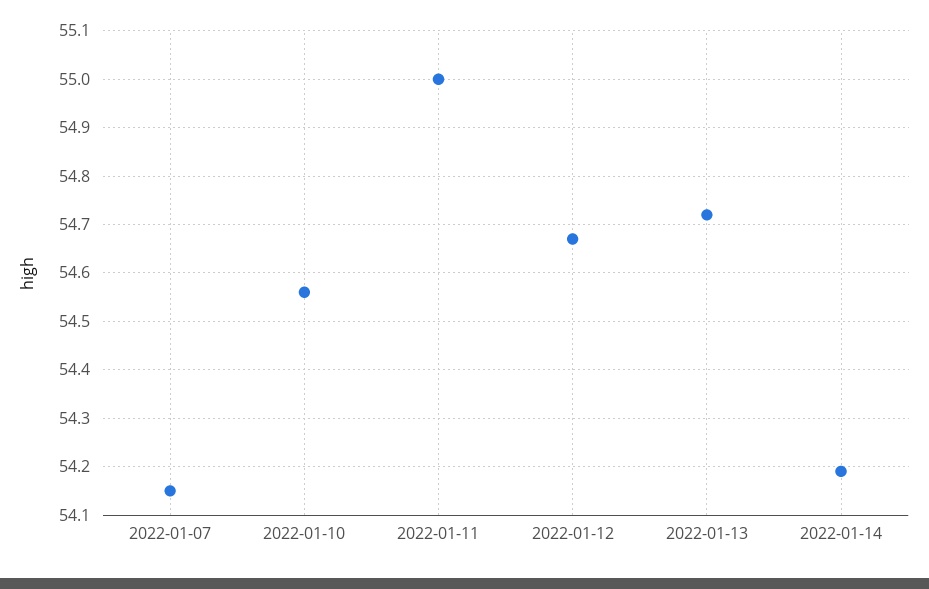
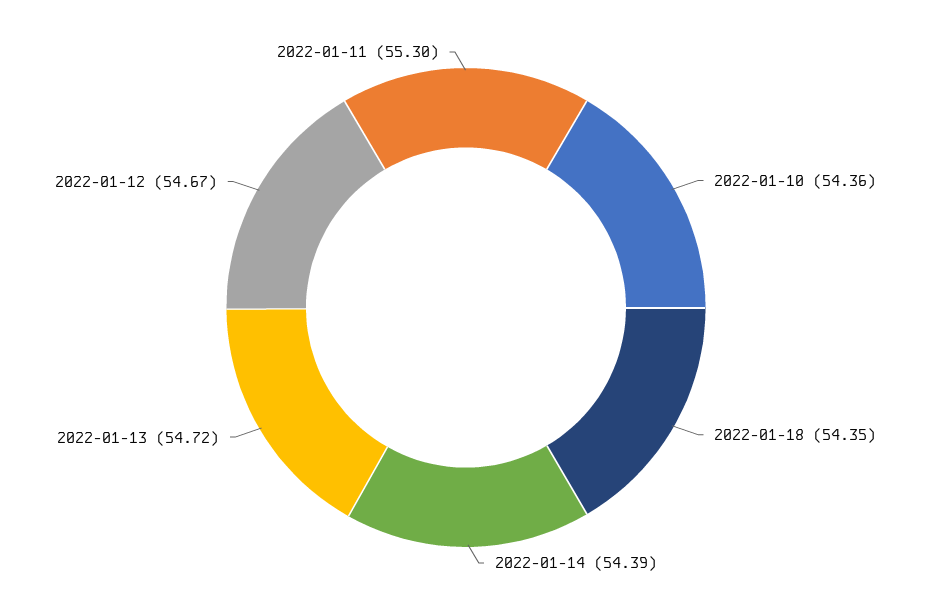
2022-01-07: 54.15 -> none
2022-01-10: 54.55 -> 54.36
2022-01-11: 55 -> 55.3
2022-01-14: 54.2 -> 54.39
2022-01-18: none -> 54.35

